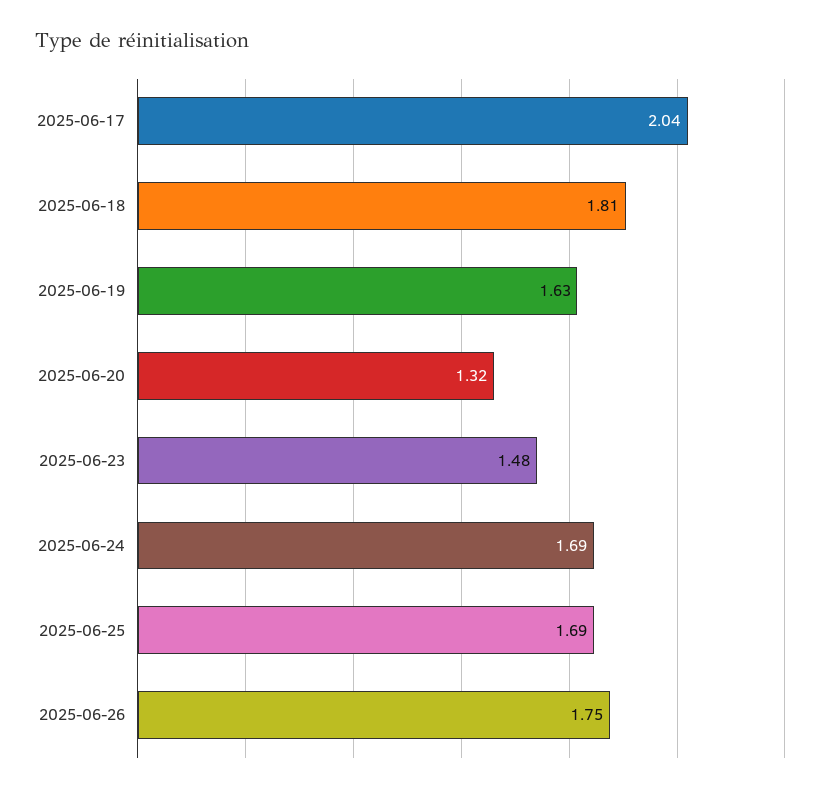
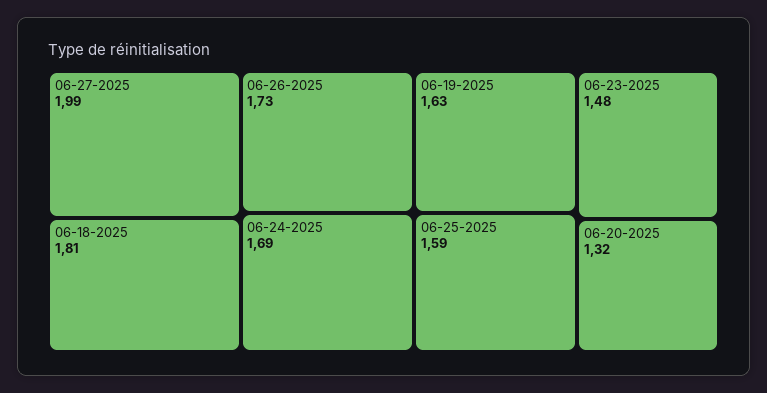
2025-06-17: 2.04 -> none
2025-06-25: 1.69 -> 1.59
2025-06-26: 1.75 -> 1.73
06-27-2025: none -> 1.99

